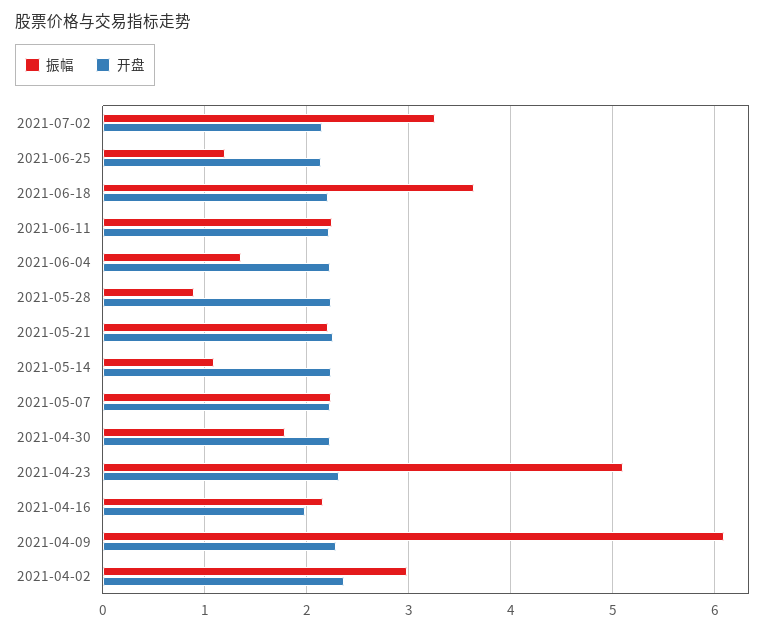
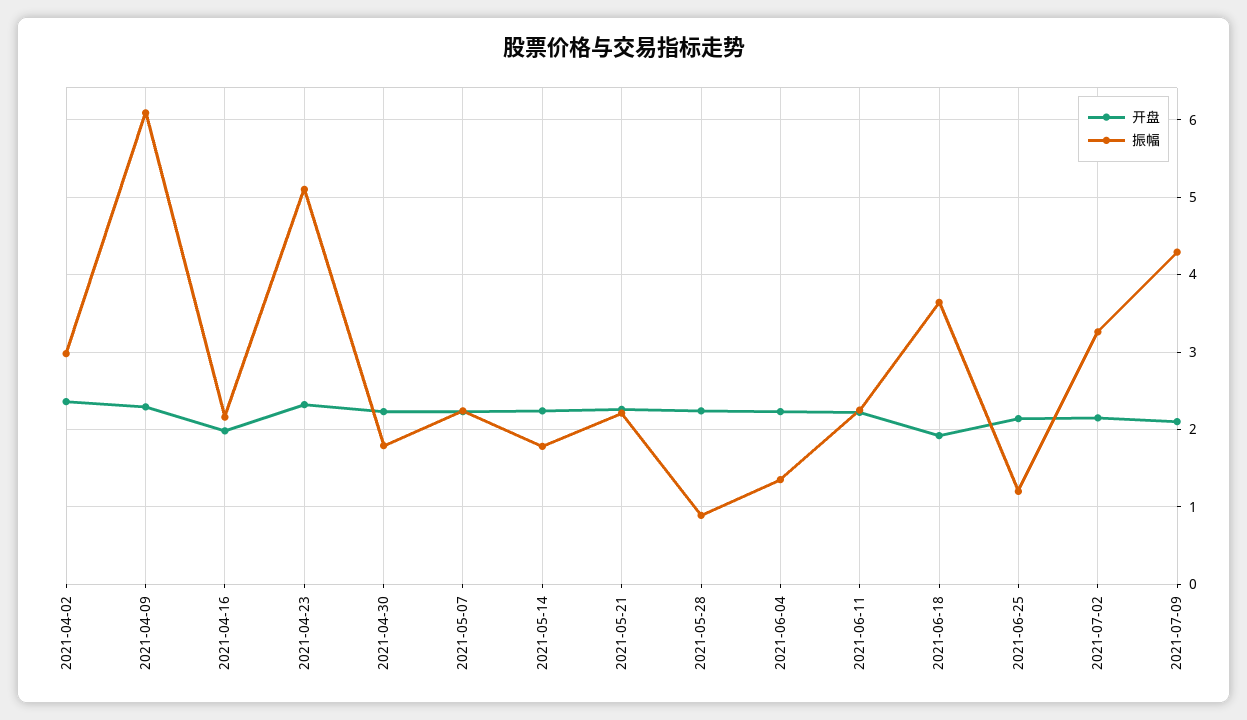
开盘, 2021-06-18: 2.2 -> 1.9
振幅, 2021-05-14: 1.1 -> 1.8
开盘, 2021-07-09: none -> 2.1
振幅, 2021-07-09: none -> 4.3

